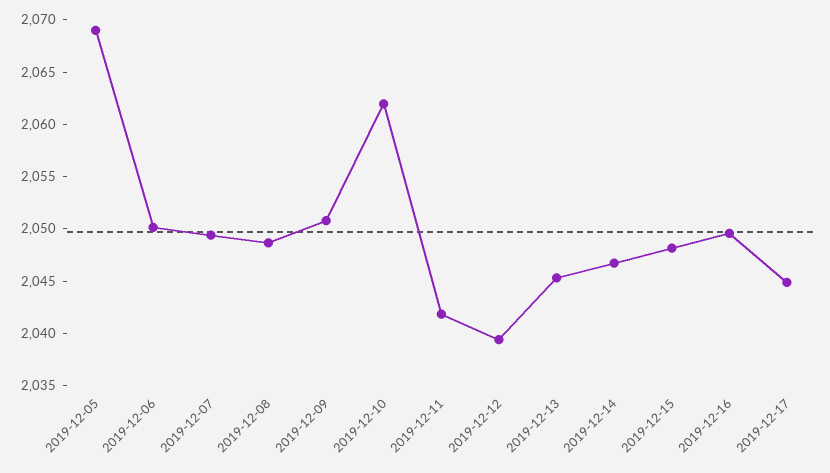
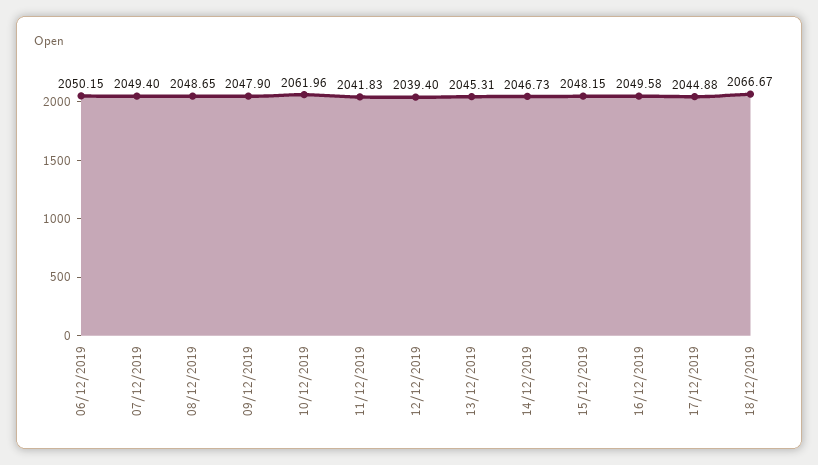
2019-12-05: 2069 -> none
2019-12-09: 2051 -> 2047.9
18/12/2019: none -> 2066.67

